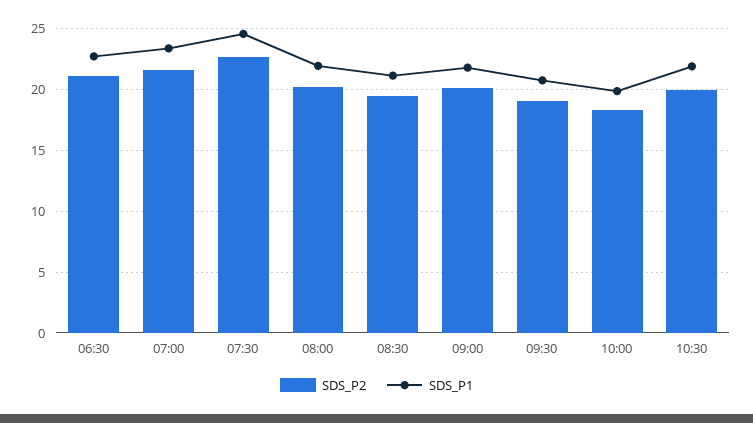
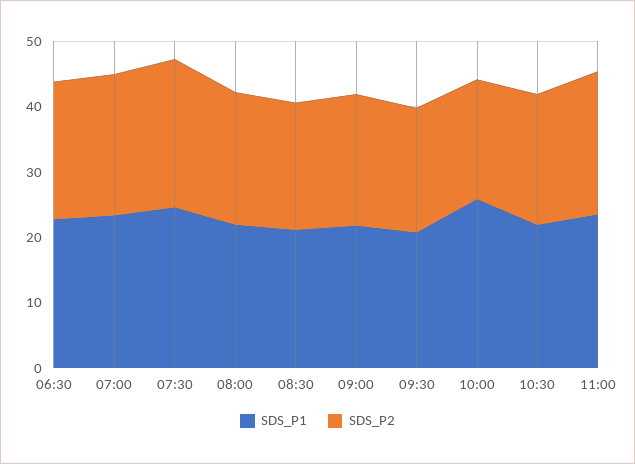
SDS_P1, 10:00: 20 -> 26
SDS_P1, 11:00: none -> 24
SDS_P2, 11:00: none -> 22

